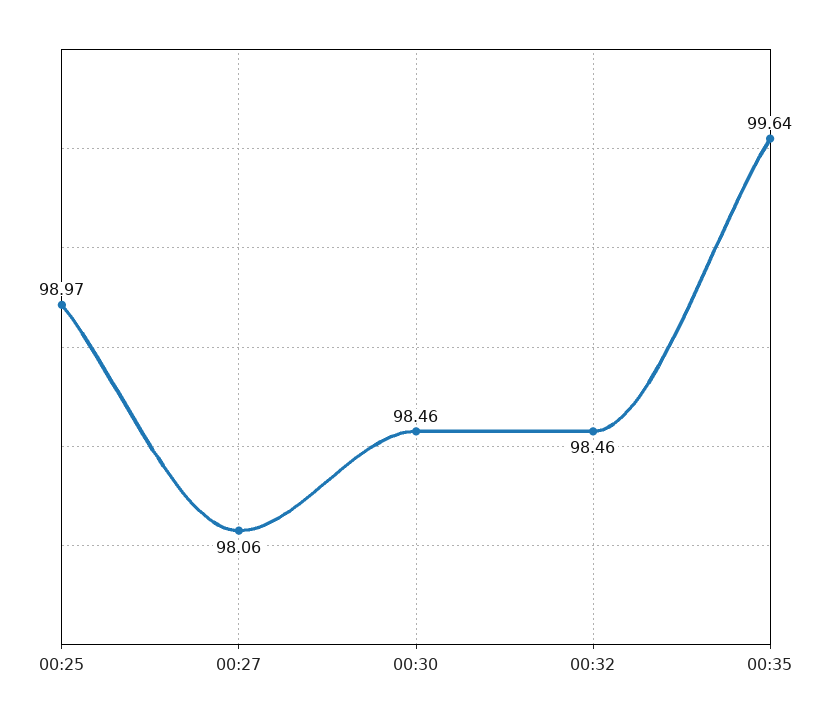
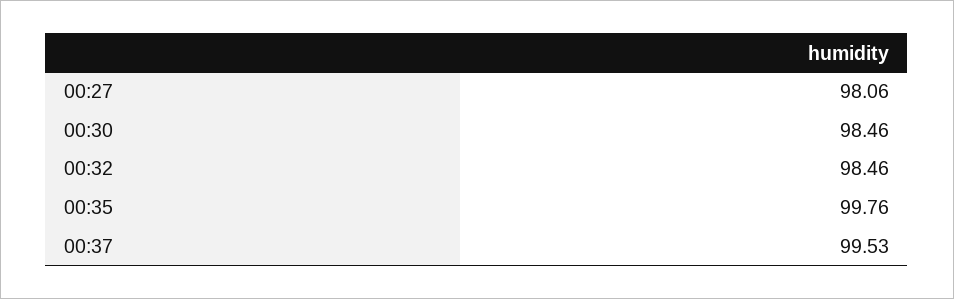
00:25: 98.97 -> none
00:35: 99.64 -> 99.76
00:37: none -> 99.53

